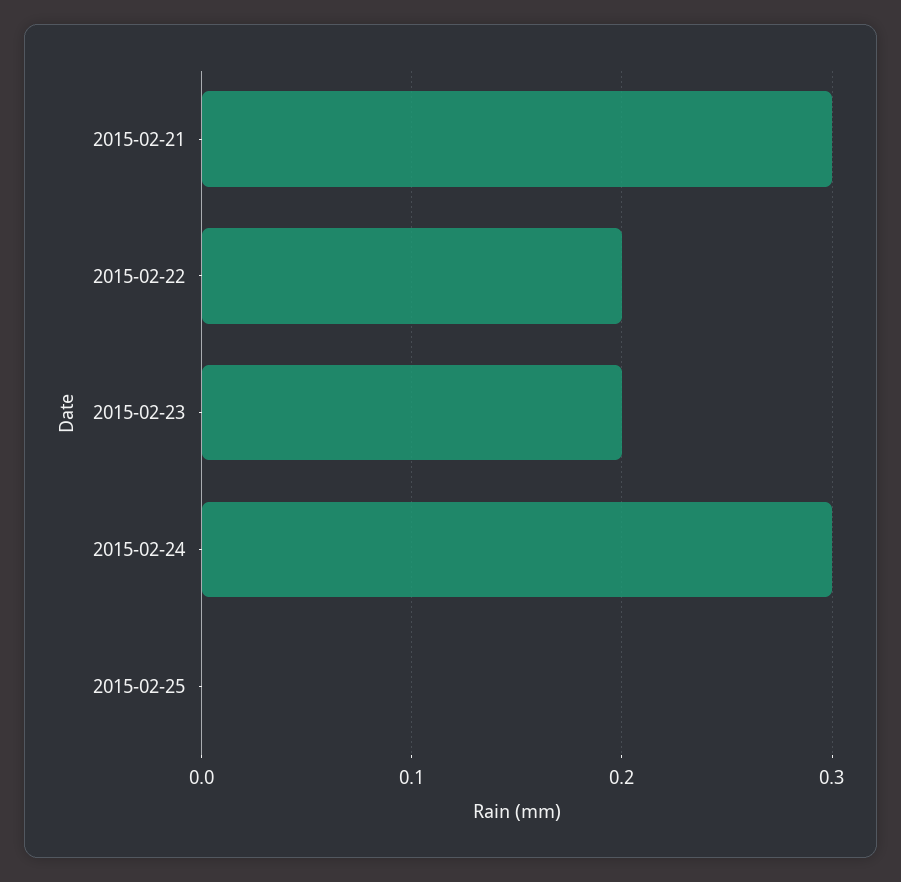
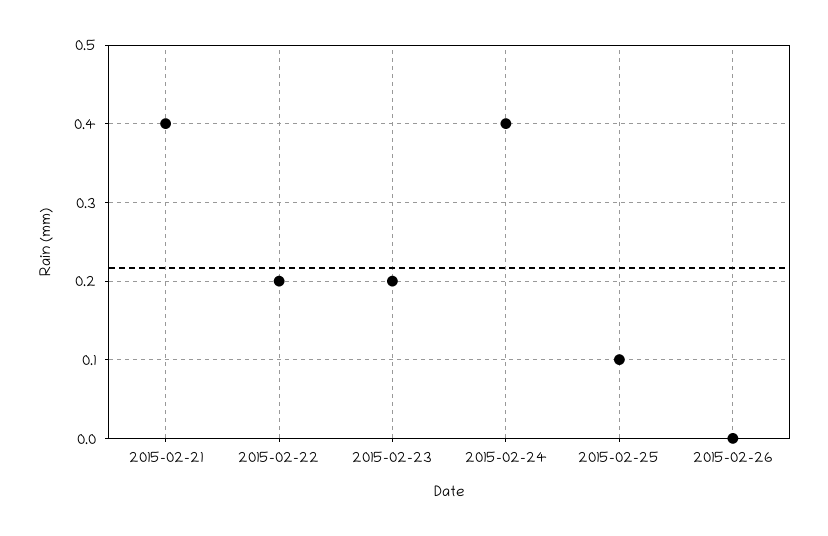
2015-02-21: 0.3 -> 0.4
2015-02-24: 0.3 -> 0.4
2015-02-25: 0 -> 0.1
2015-02-26: none -> 0

